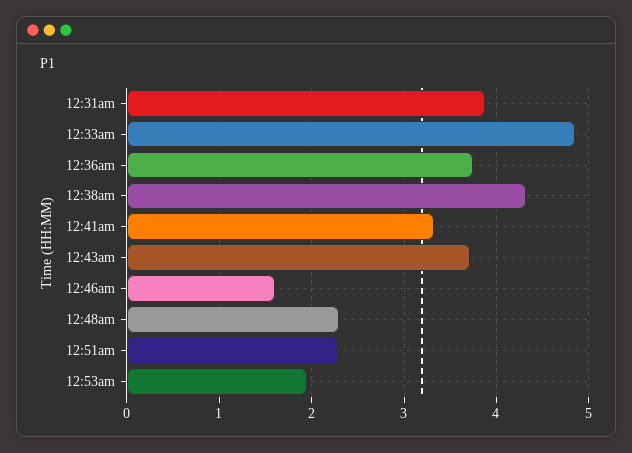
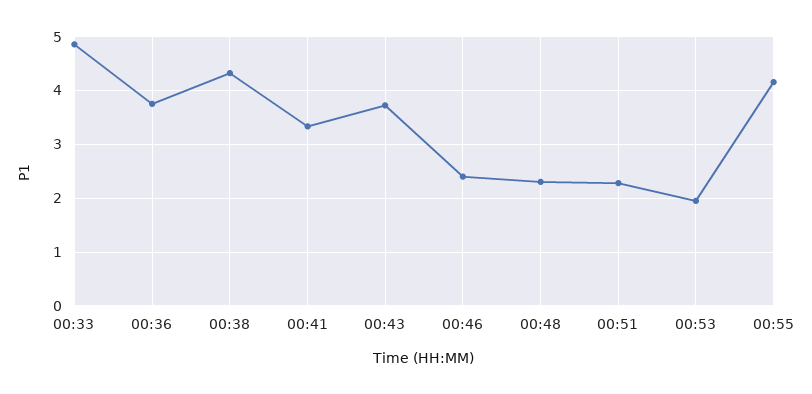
12:31am: 3.9 -> none
12:46am: 1.6 -> 2.4
00:55: none -> 4.2

